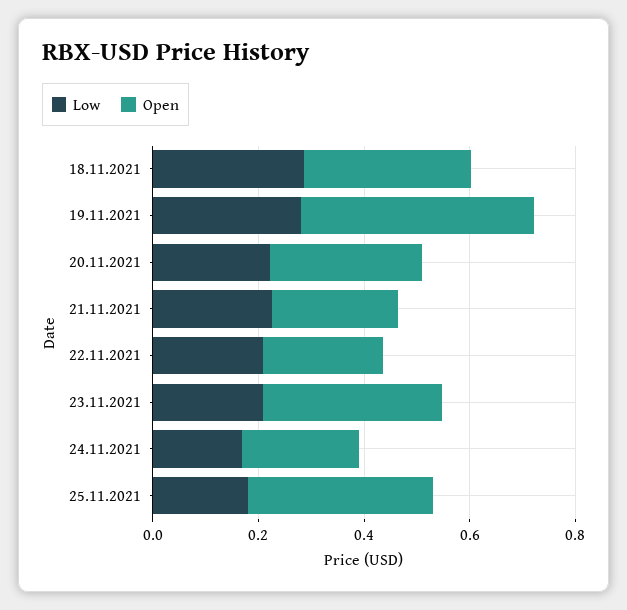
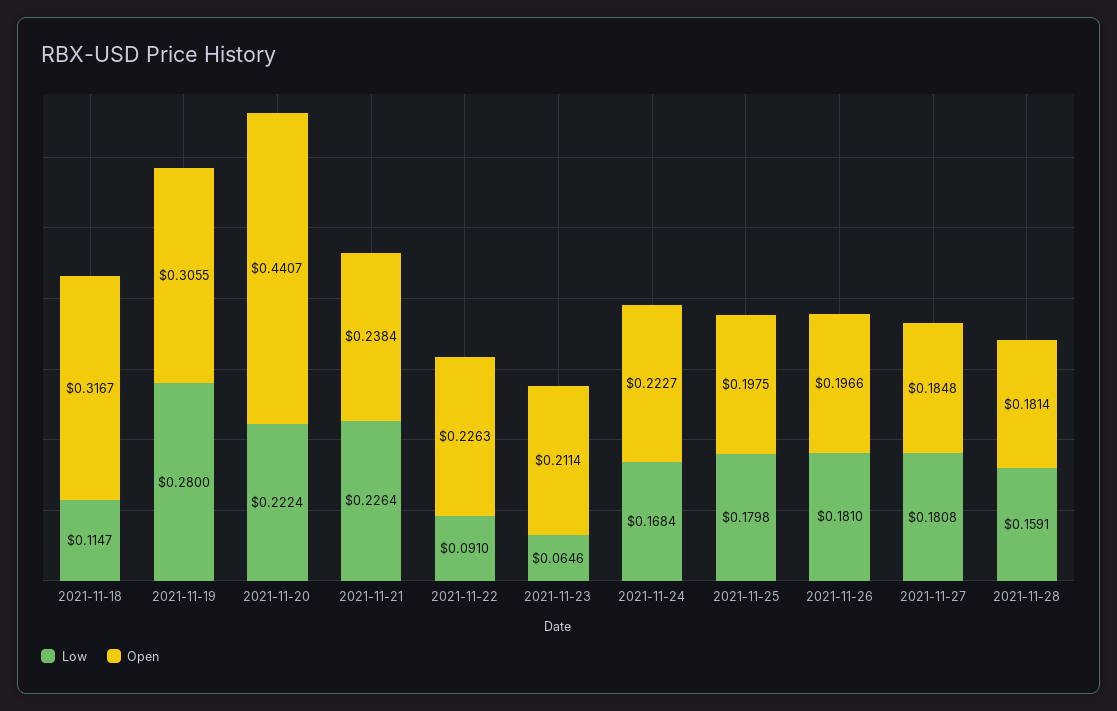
Low, 18.11.2021: 0.3 -> 0.1147
Open, 19.11.2021: 0.45 -> 0.3055
Open, 20.11.2021: 0.3 -> 0.4407
Low, 22.11.2021: 0.2 -> 0.091
Low, 23.11.2021: 0.2 -> 0.0646
Open, 23.11.2021: 0.35 -> 0.2114
Open, 25.11.2021: 0.35 -> 0.1975
Low, 2021-11-26: none -> 0.181
Open, 2021-11-26: none -> 0.1966
Low, 2021-11-27: none -> 0.1808
Open, 2021-11-27: none -> 0.1848
Low, 2021-11-28: none -> 0.1591
Open, 2021-11-28: none -> 0.1814

